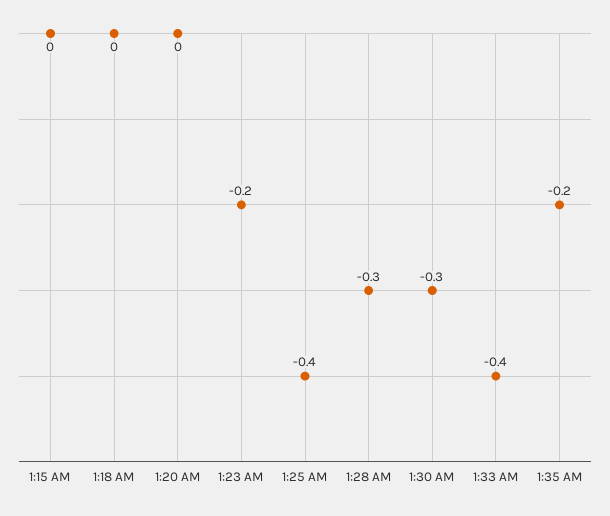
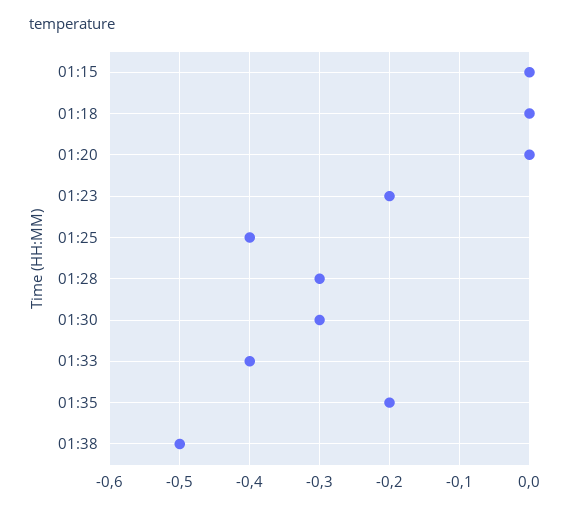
01:38: none -> -0.5

